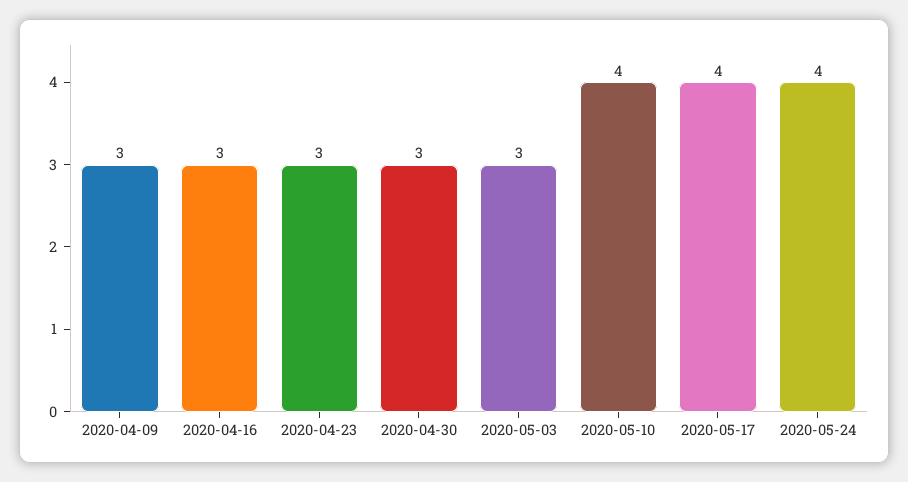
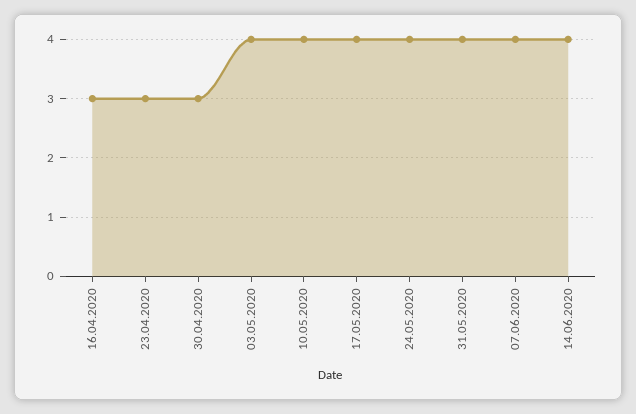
2020-04-09: 3 -> none
2020-05-03: 3 -> 4
31.05.2020: none -> 4
07.06.2020: none -> 4
14.06.2020: none -> 4

